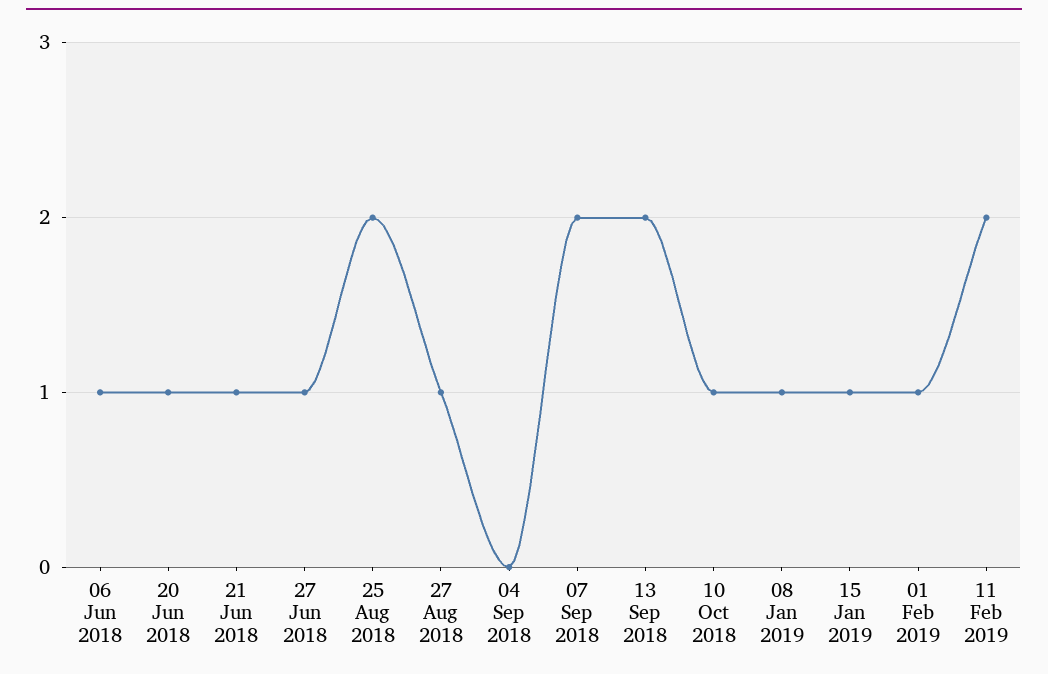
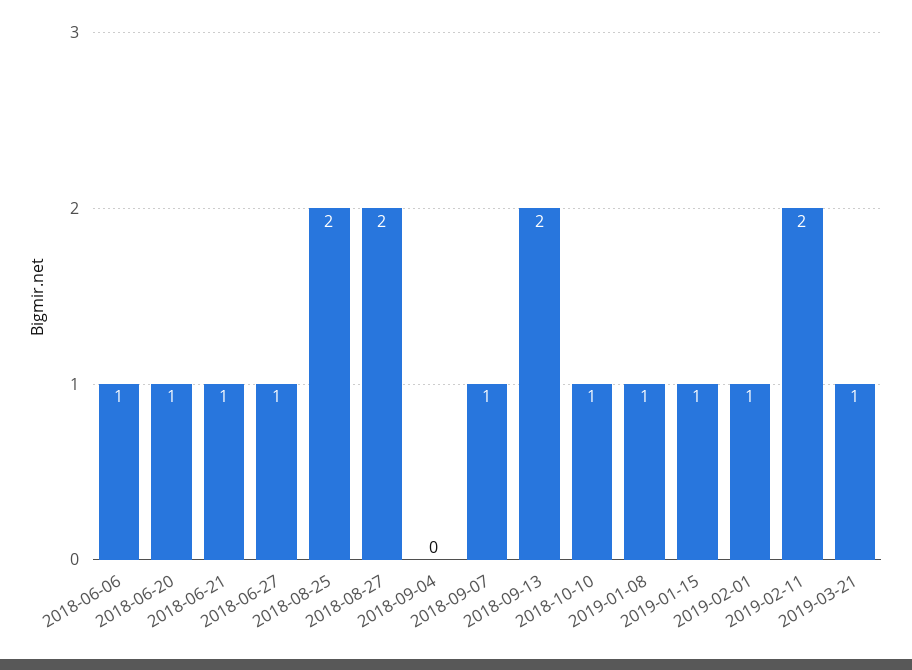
27 Aug 2018: 1 -> 2
07 Sep 2018: 2 -> 1
2019-03-21: none -> 1

